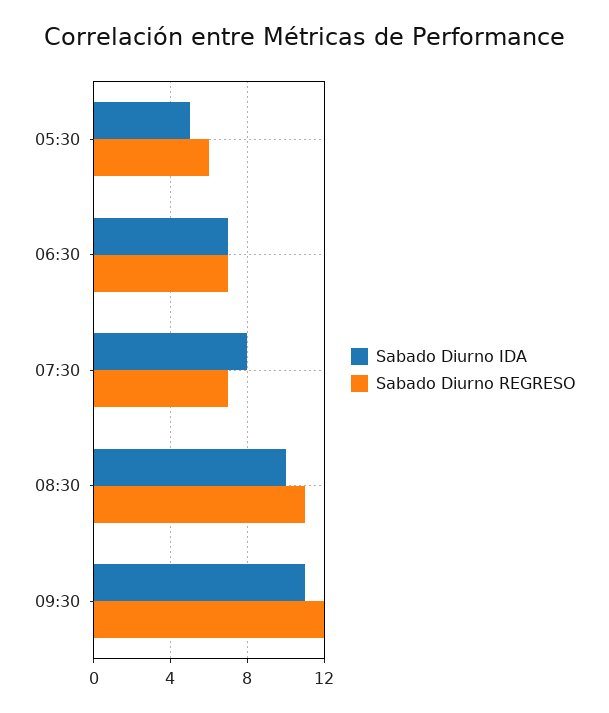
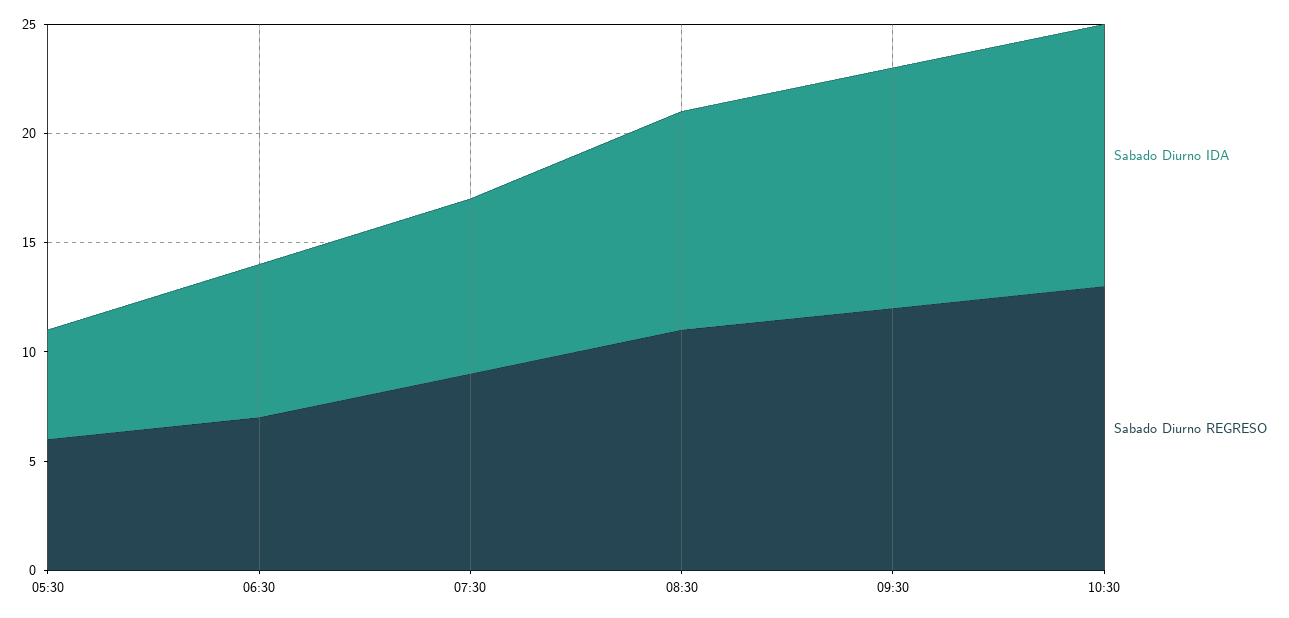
Sabado Diurno REGRESO, 07:30: 7 -> 9
Sabado Diurno IDA, 10:30: none -> 12
Sabado Diurno REGRESO, 10:30: none -> 13

